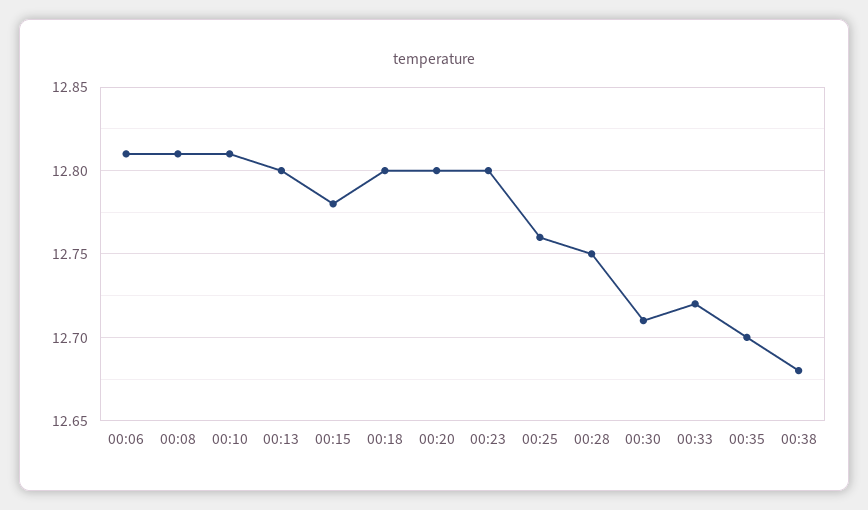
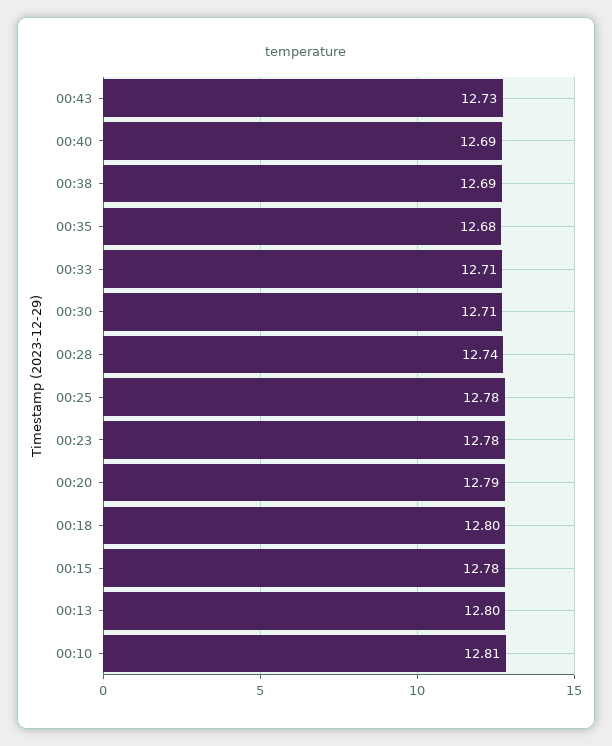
00:06: 12.81 -> none
00:08: 12.81 -> none
00:20: 12.8 -> 12.79
00:23: 12.8 -> 12.78
00:25: 12.76 -> 12.78
00:28: 12.75 -> 12.74
00:33: 12.72 -> 12.71
00:35: 12.7 -> 12.68
00:38: 12.68 -> 12.69
00:43: none -> 12.73
00:40: none -> 12.69

